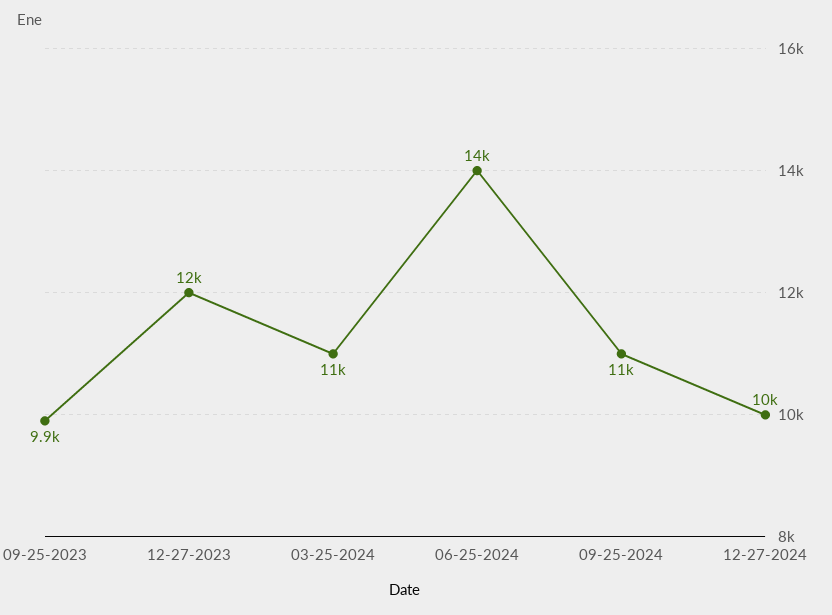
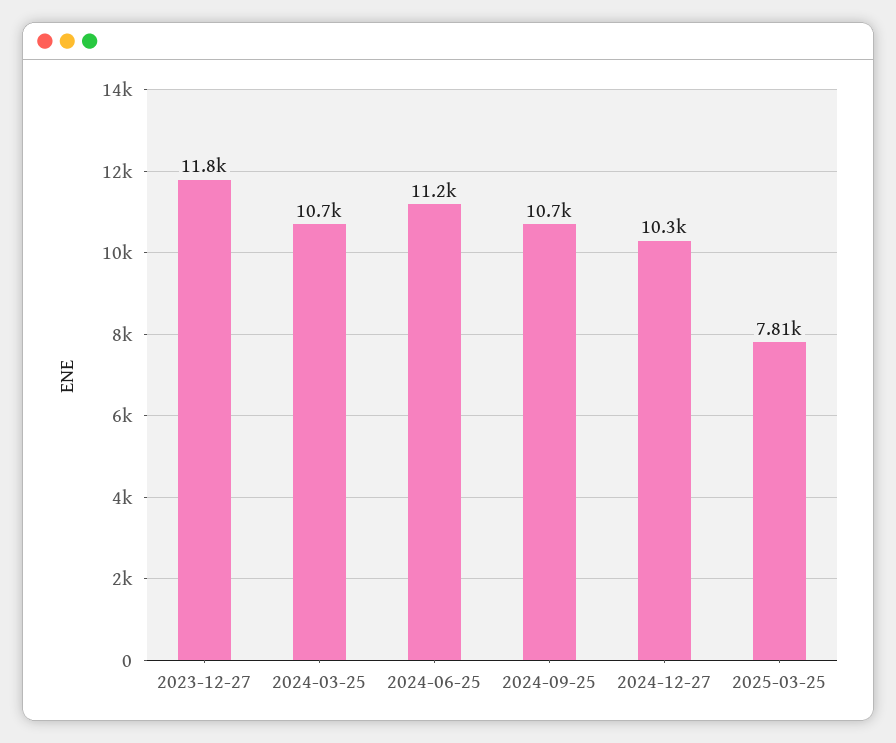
09-25-2023: 9900 -> none
06-25-2024: 14000 -> 11200
2025-03-25: none -> 7810

